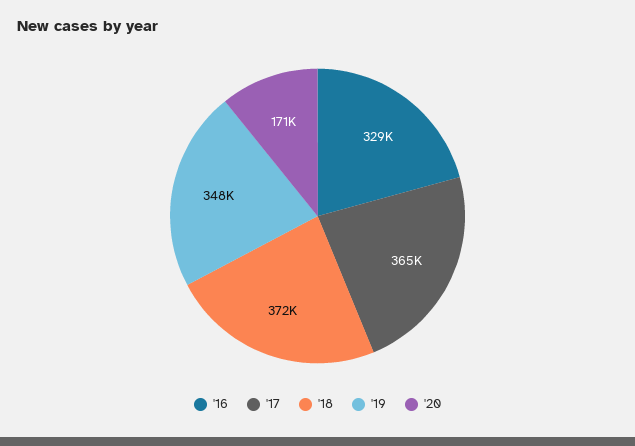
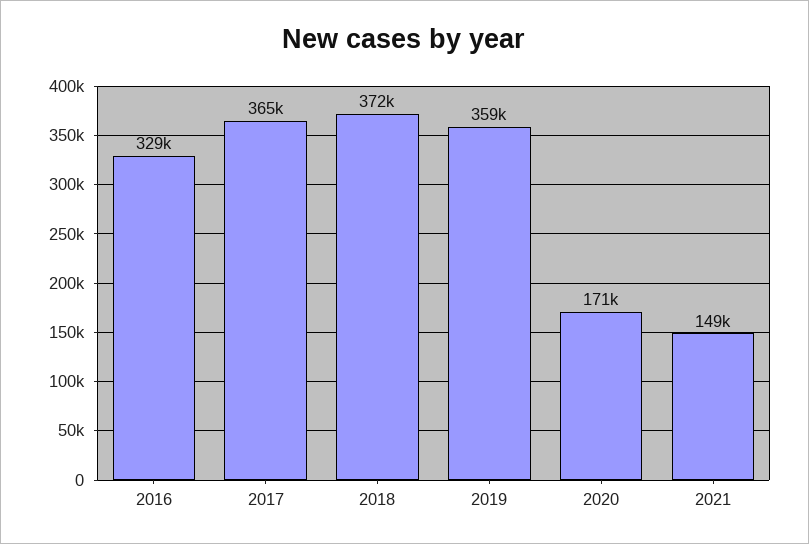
'19: 348000 -> 359000
2021: none -> 149000

